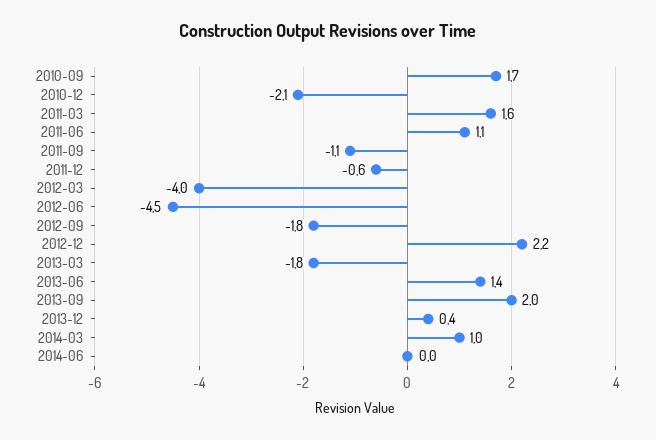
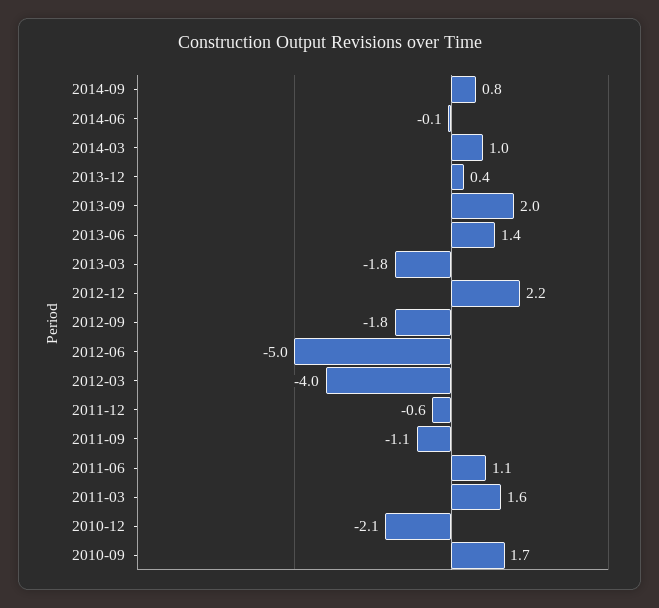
2012-06: -4.5 -> -5
2014-06: 0 -> -0.1
2014-09: none -> 0.8

